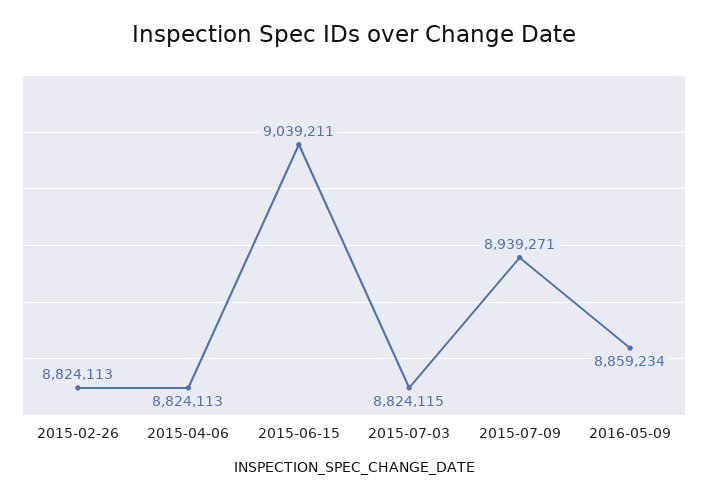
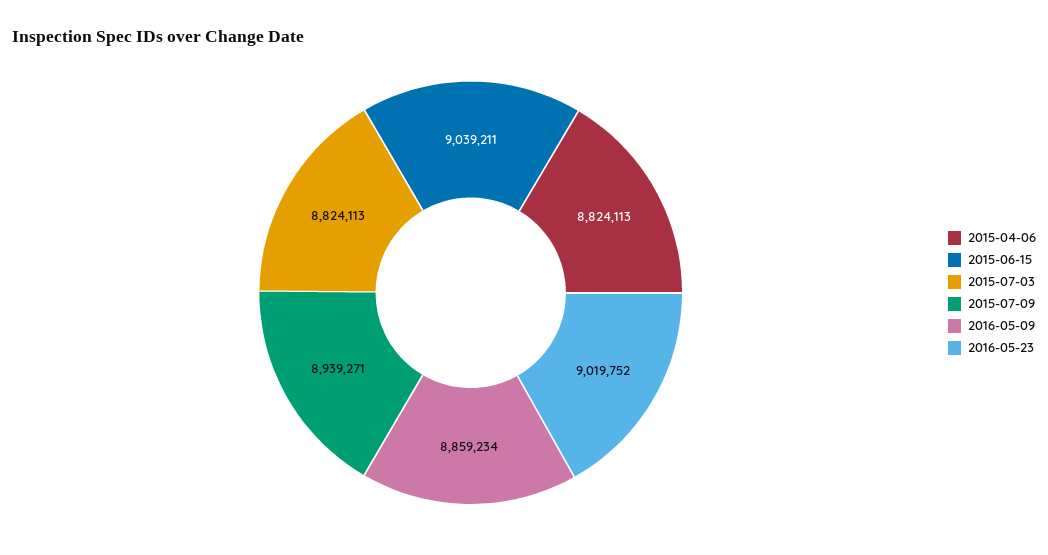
2015-02-26: 8824113 -> none
2015-07-03: 8824115 -> 8824113
2016-05-23: none -> 9019752

